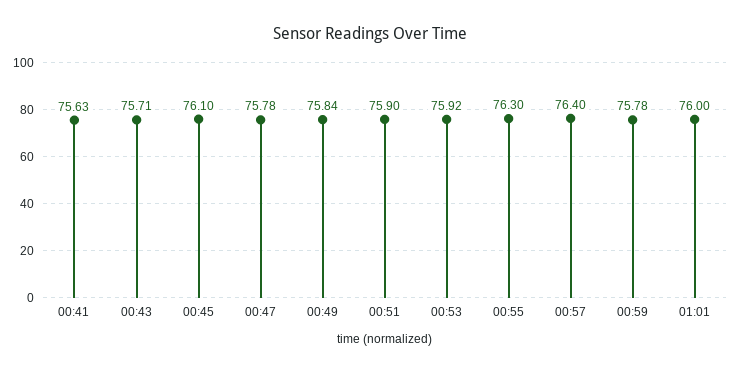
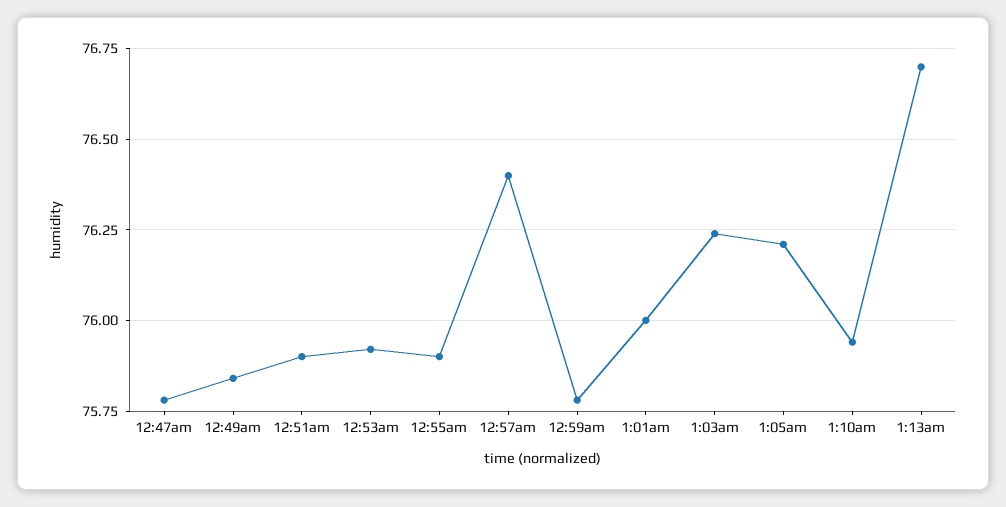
00:41: 75.63 -> none
00:43: 75.71 -> none
00:45: 76.1 -> none
00:55: 76.3 -> 75.9
1:03am: none -> 76.25
1:05am: none -> 76.2
1:10am: none -> 75.95
1:13am: none -> 76.7

